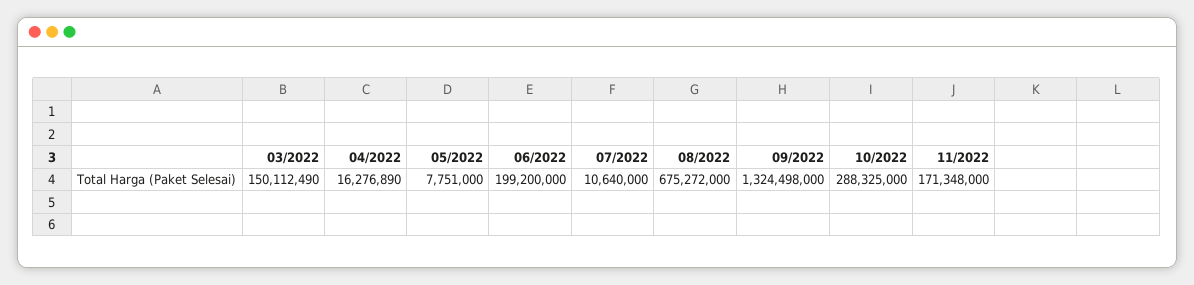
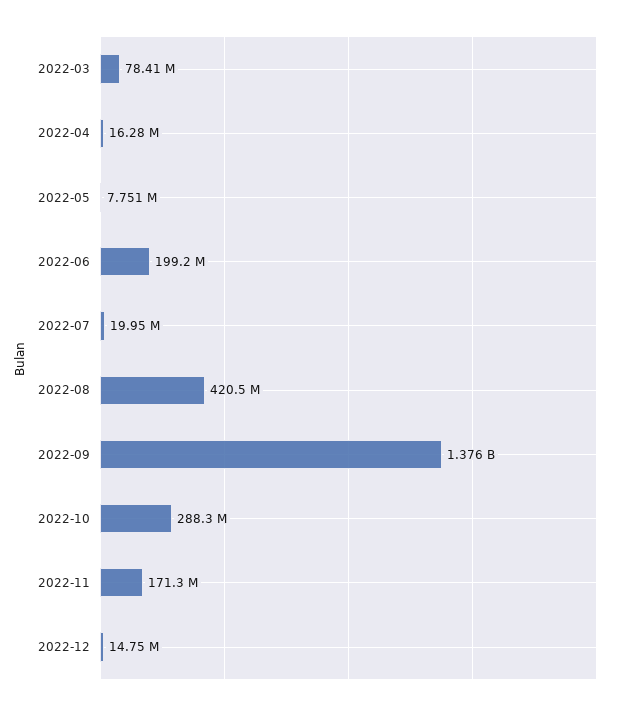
03/2022: 150112490 -> 78410000
07/2022: 10640000 -> 19950000
08/2022: 675272000 -> 420500000
09/2022: 1324498000 -> 1376000000
2022-12: none -> 14750000

